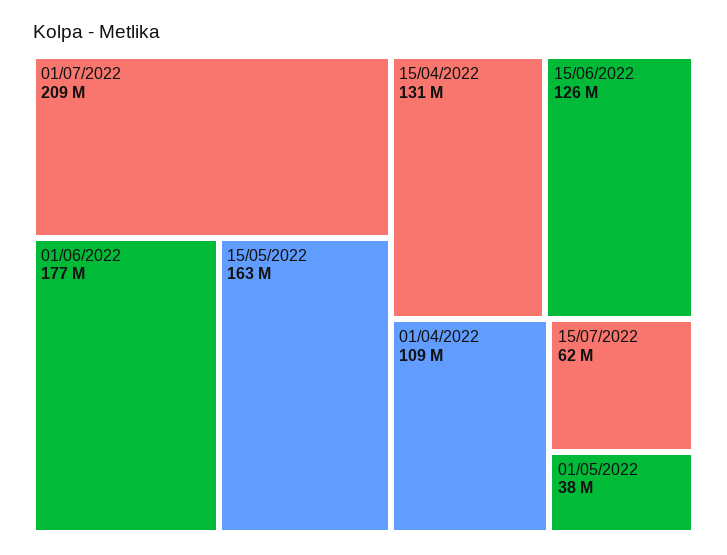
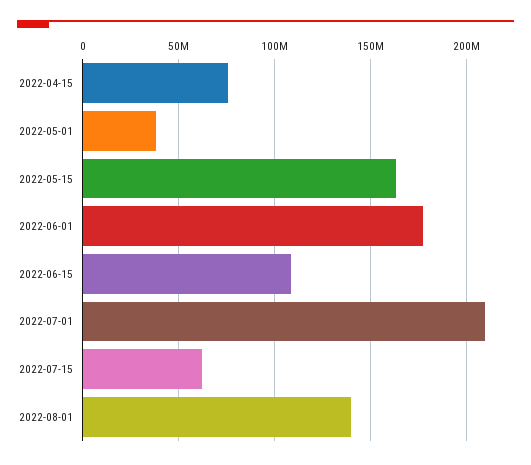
15/04/2022: 131000000 -> 75000000
15/06/2022: 126000000 -> 110000000
01/04/2022: 109000000 -> none
2022-08-01: none -> 140000000

